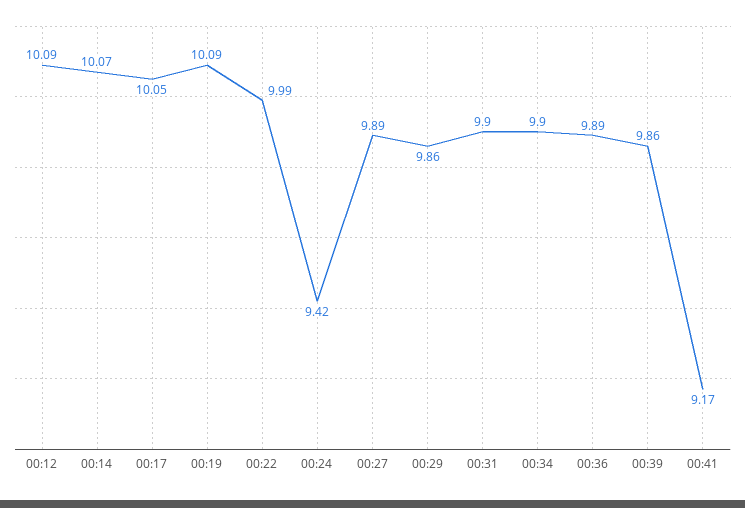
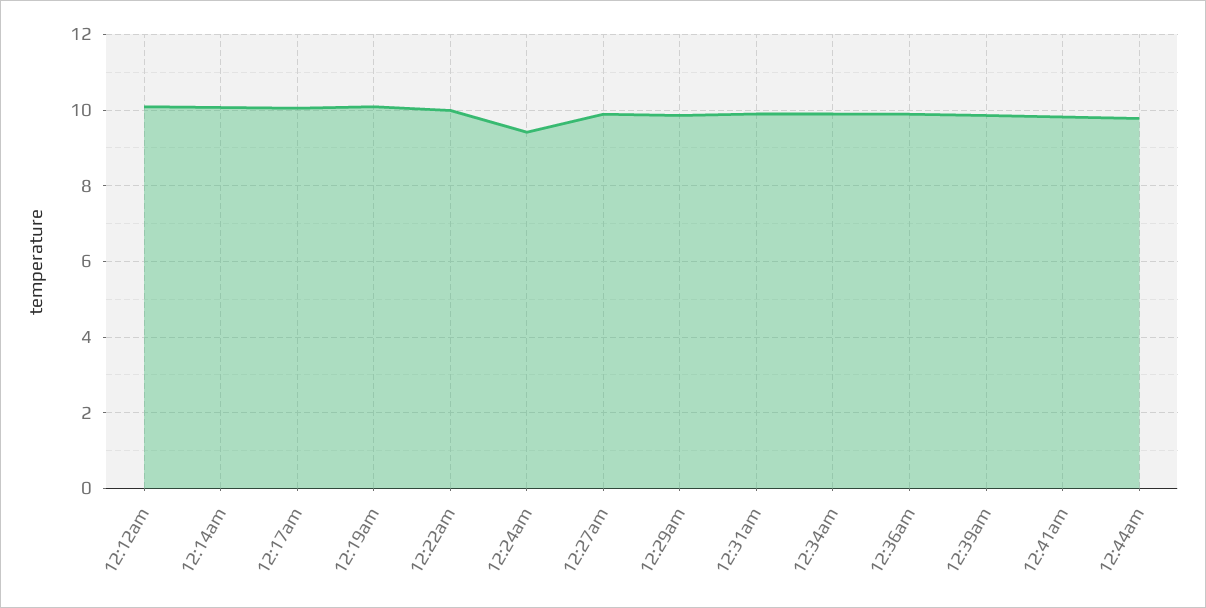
00:41: 9.17 -> 9.8
12:44am: none -> 9.8

